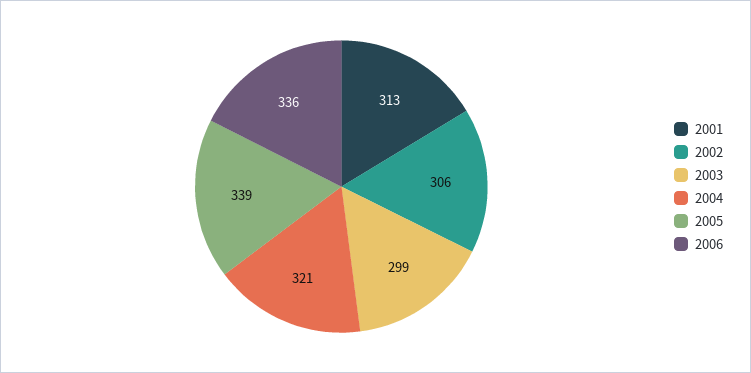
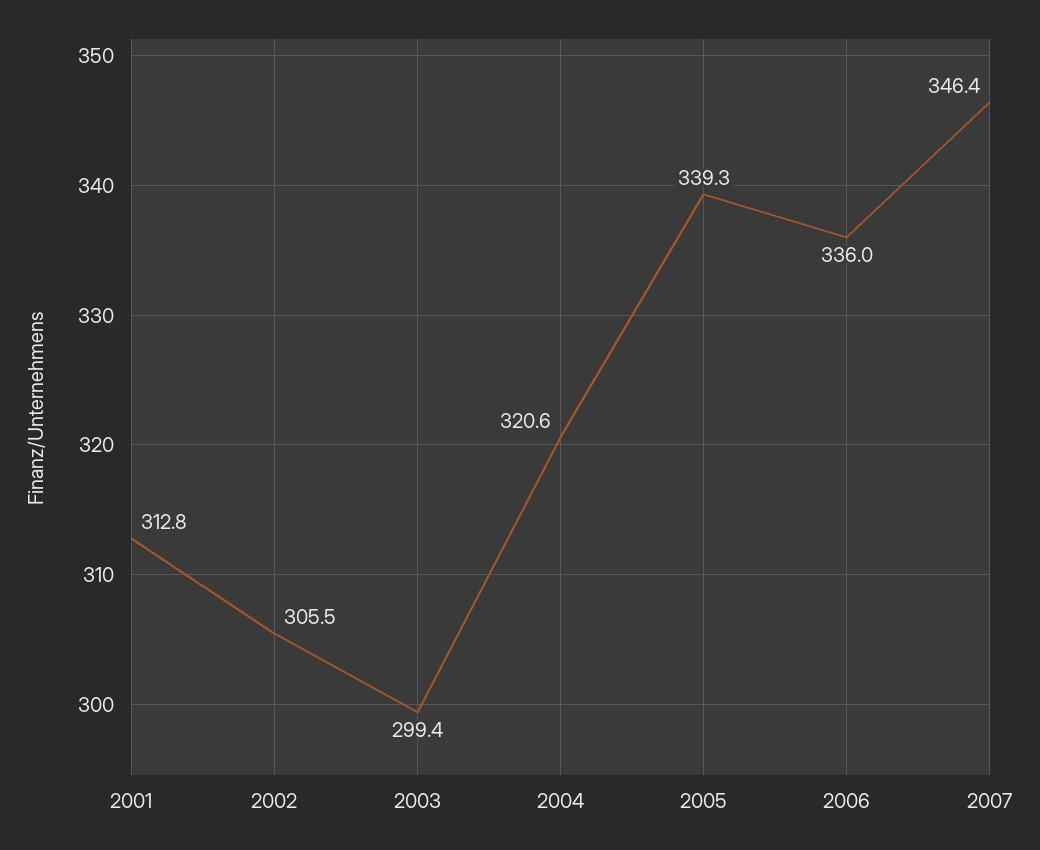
2007: none -> 346.4

